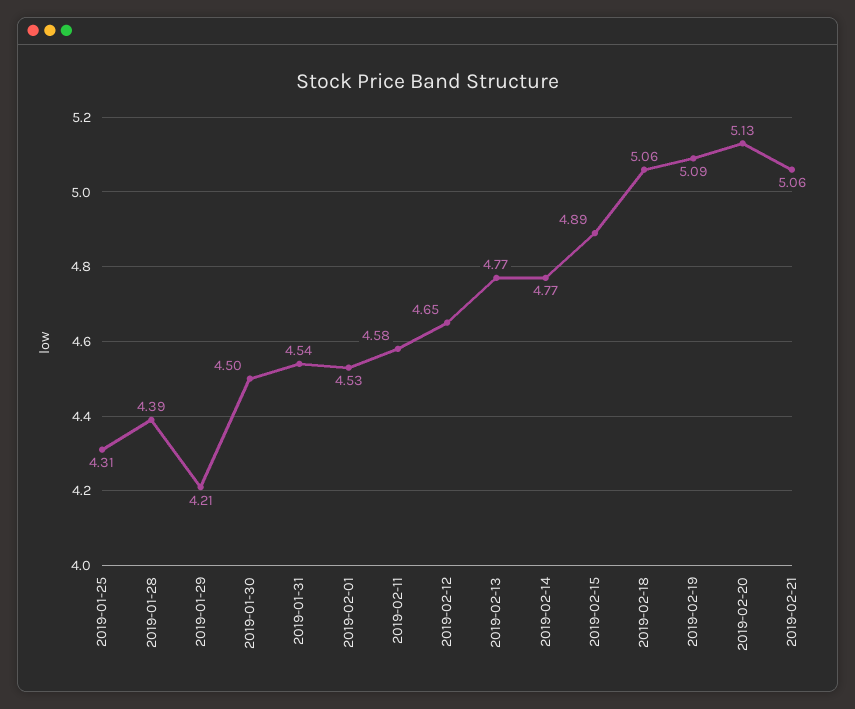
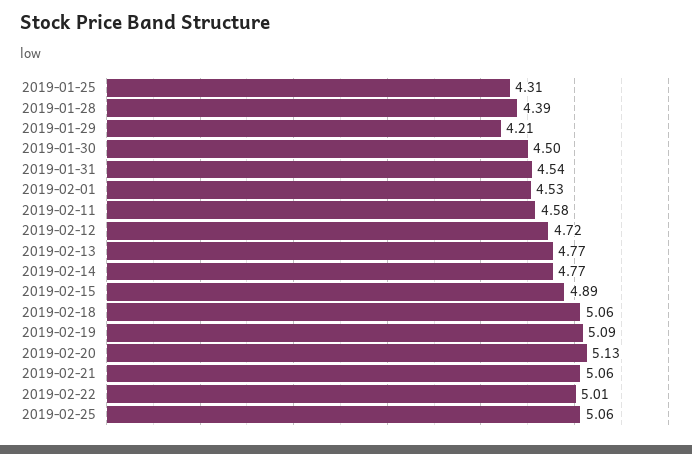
2019-02-12: 4.65 -> 4.72
2019-02-22: none -> 5.01
2019-02-25: none -> 5.06

